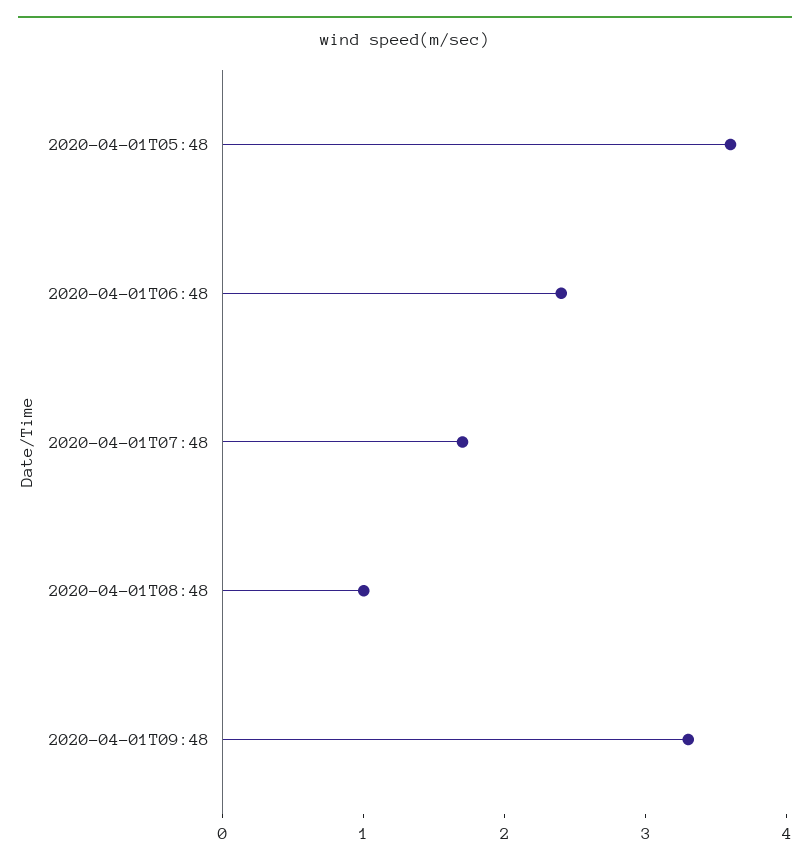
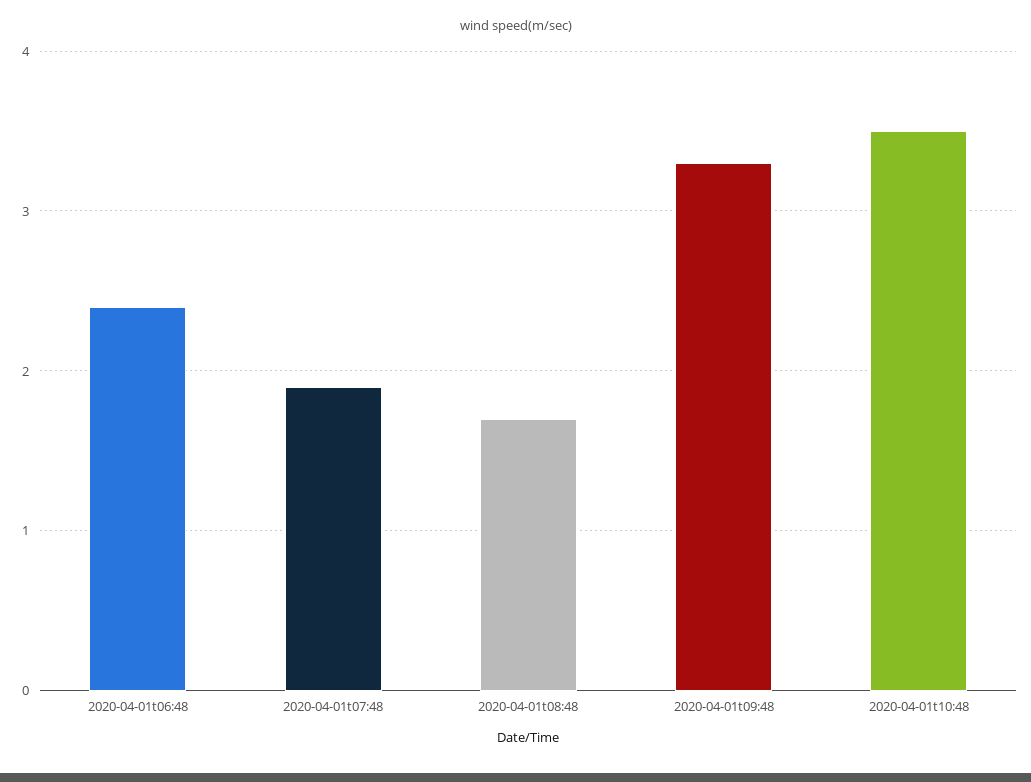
2020-04-01T05:48: 3.6 -> none
2020-04-01T07:48: 1.7 -> 1.9
2020-04-01T08:48: 1 -> 1.7
2020-04-01t10:48: none -> 3.5

